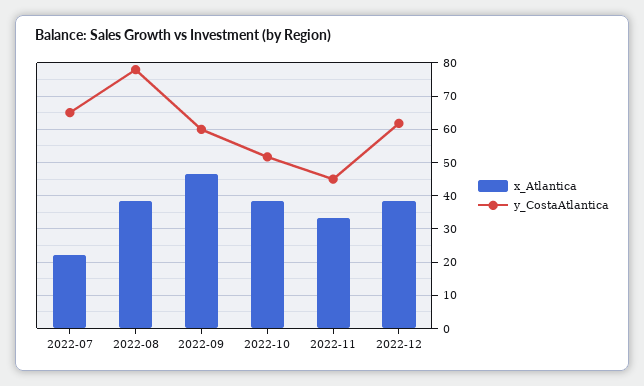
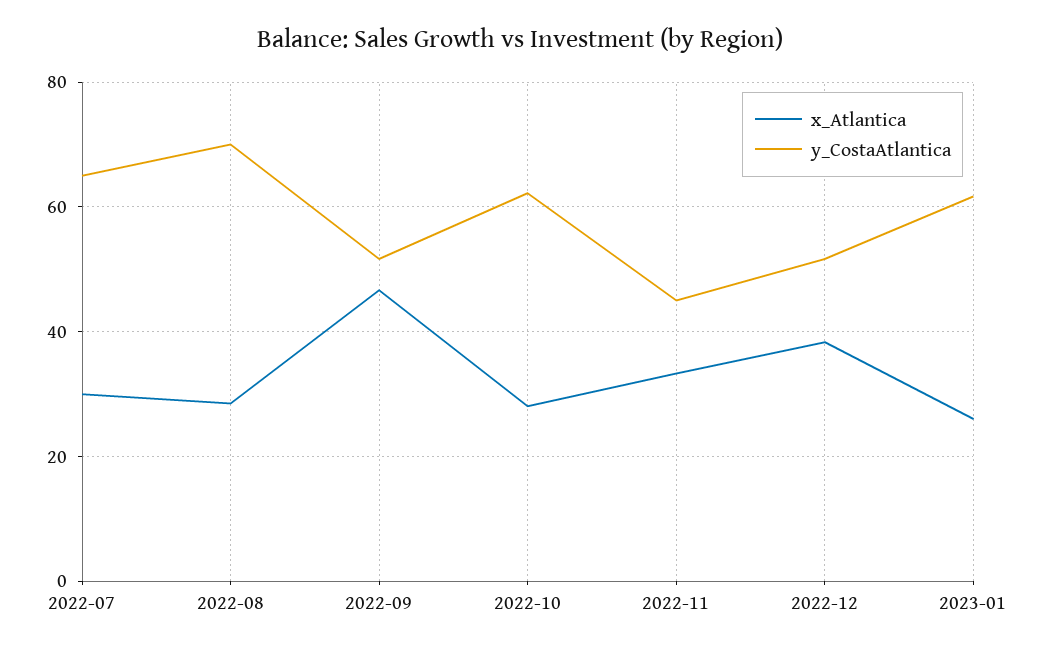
x_Atlantica, 2022-07: 22 -> 30
x_Atlantica, 2022-08: 38 -> 28
y_CostaAtlantica, 2022-08: 78 -> 70
y_CostaAtlantica, 2022-09: 60 -> 52
x_Atlantica, 2022-10: 38 -> 28
y_CostaAtlantica, 2022-10: 52 -> 62
y_CostaAtlantica, 2022-12: 62 -> 52
x_Atlantica, 2023-01: none -> 26
y_CostaAtlantica, 2023-01: none -> 62

